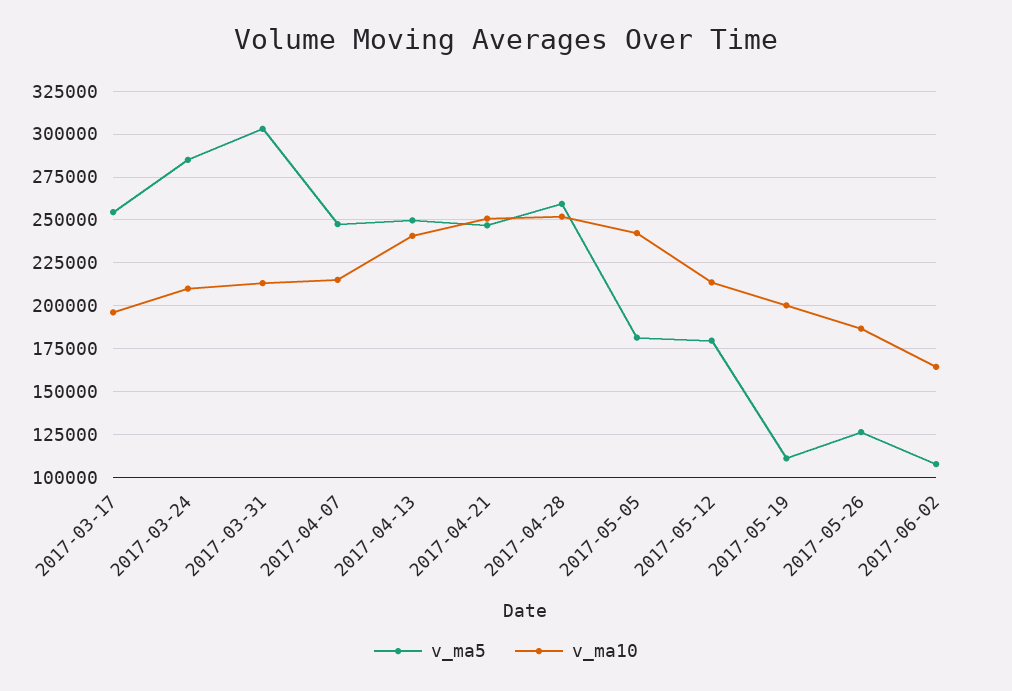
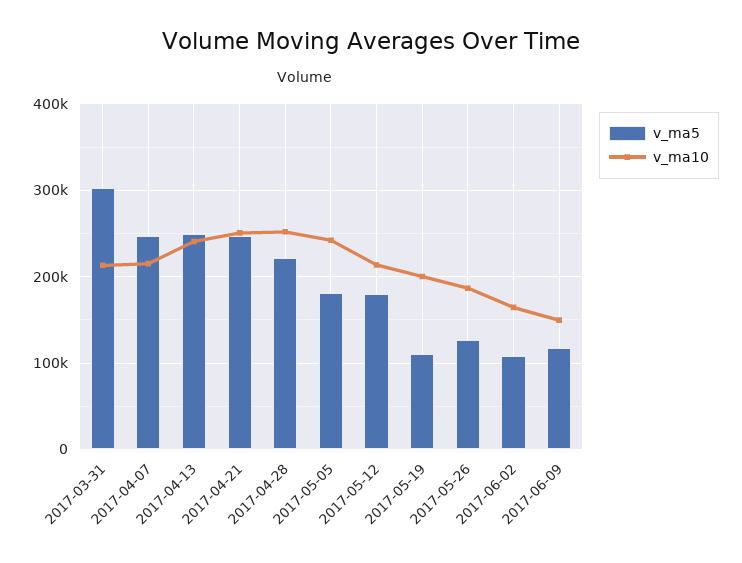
v_ma5, 2017-03-17: 255000 -> none
v_ma10, 2017-03-17: 195000 -> none
v_ma5, 2017-03-24: 285000 -> none
v_ma10, 2017-03-24: 210000 -> none
v_ma5, 2017-04-28: 260000 -> 220000
v_ma5, 2017-06-09: none -> 120000
v_ma10, 2017-06-09: none -> 150000

